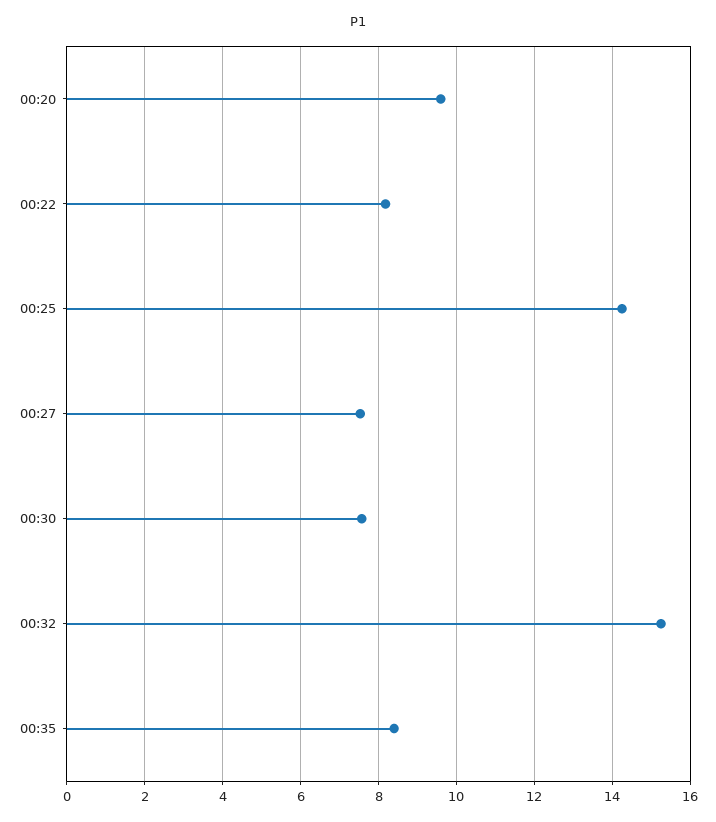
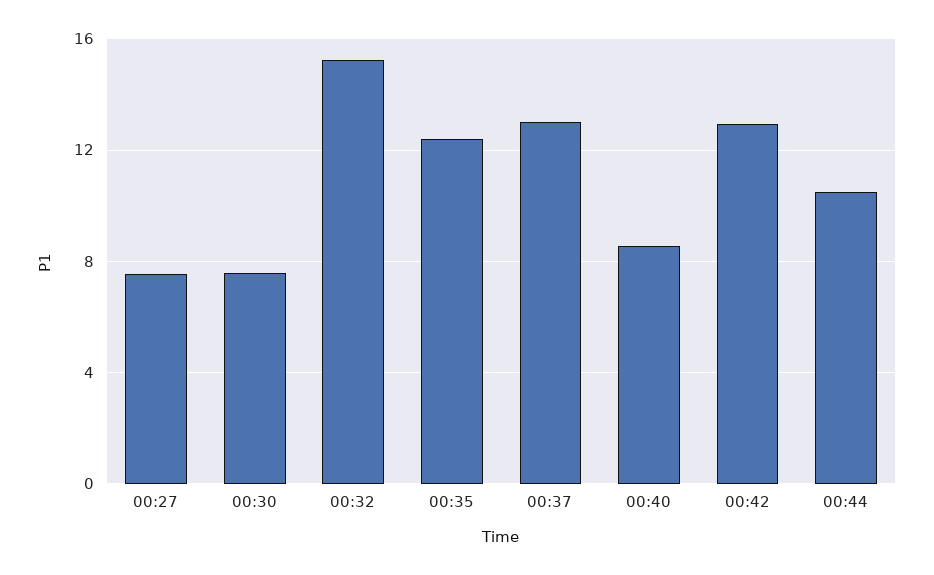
00:20: 9.6 -> none
00:22: 8.2 -> none
00:25: 14.2 -> none
00:35: 8.4 -> 12.5
00:37: none -> 13
00:40: none -> 8.5
00:42: none -> 13
00:44: none -> 10.5

